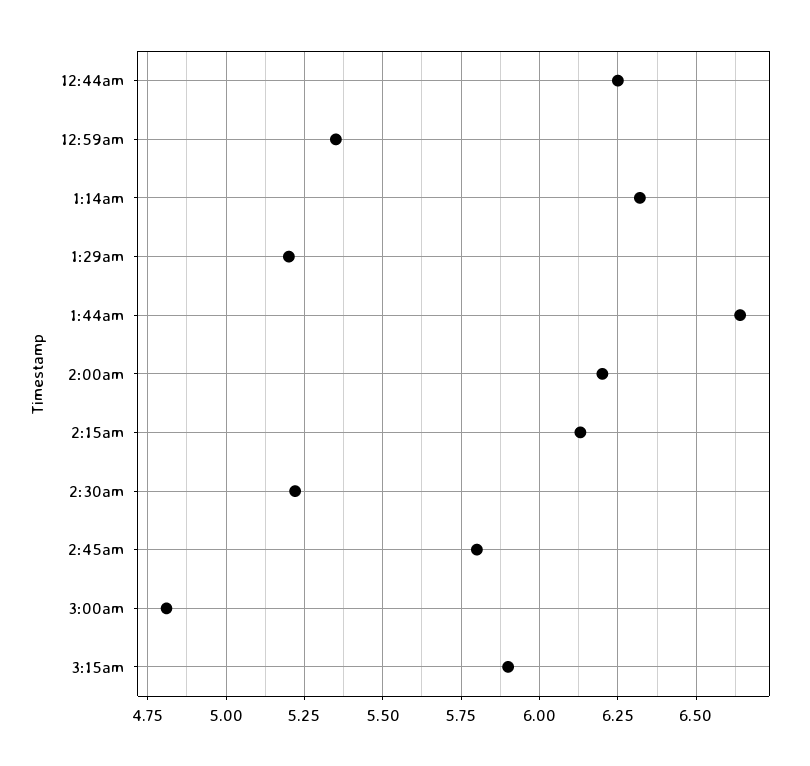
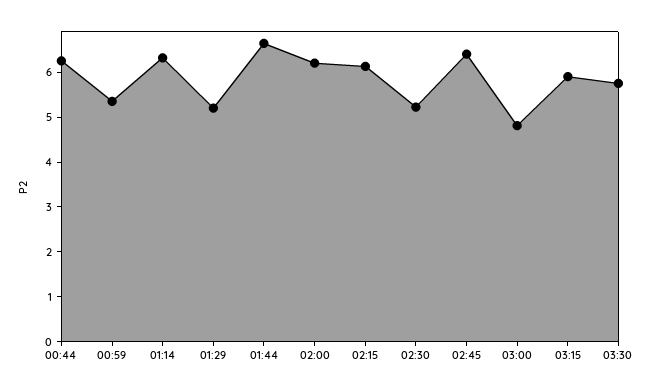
2:45am: 5.8 -> 6.4
03:30: none -> 5.8

